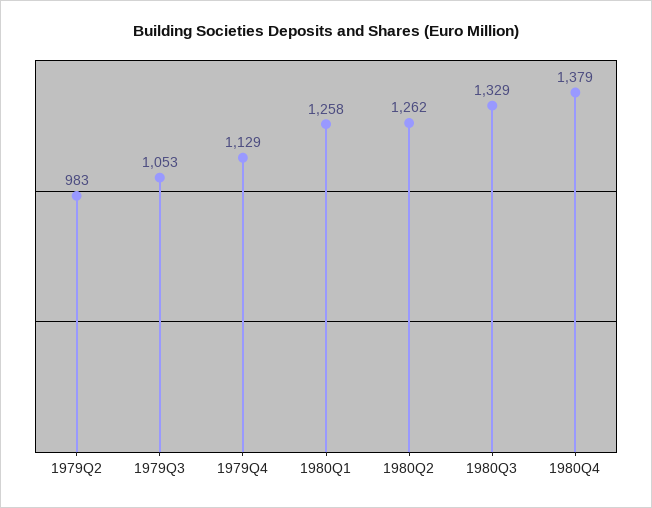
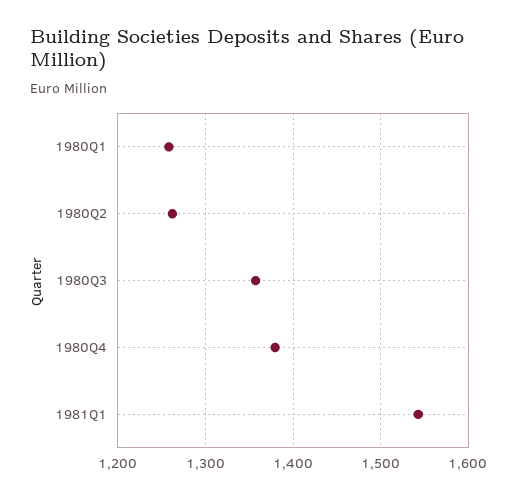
1979Q2: 983 -> none
1979Q3: 1053 -> none
1979Q4: 1129 -> none
1980Q3: 1329 -> 1360
1981Q1: none -> 1540

